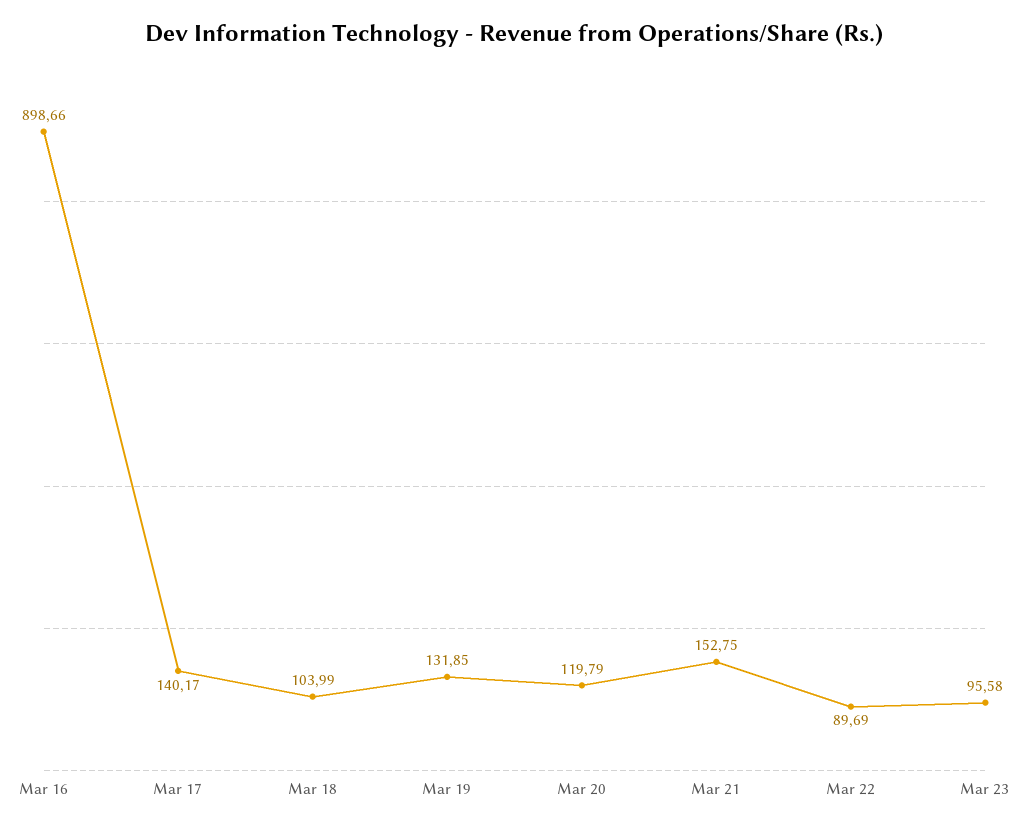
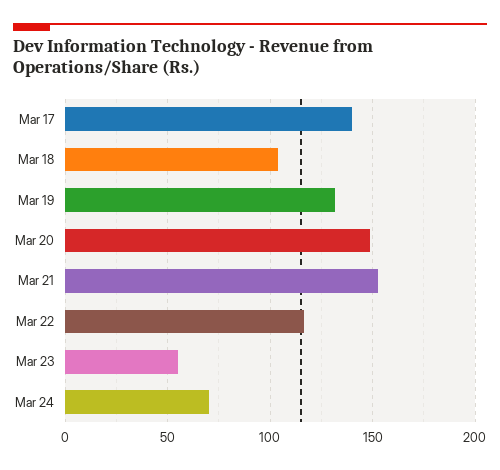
Mar 16: 898.66 -> none
Mar 20: 119.79 -> 150
Mar 22: 89.69 -> 115
Mar 23: 95.58 -> 55
Mar 24: none -> 70

